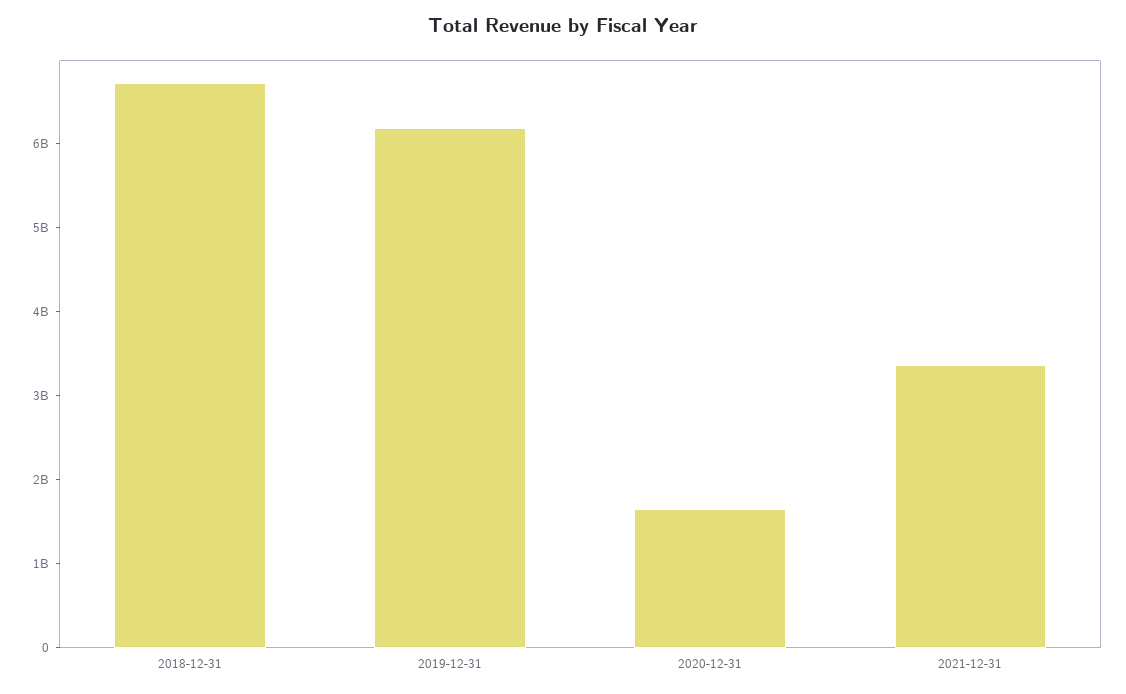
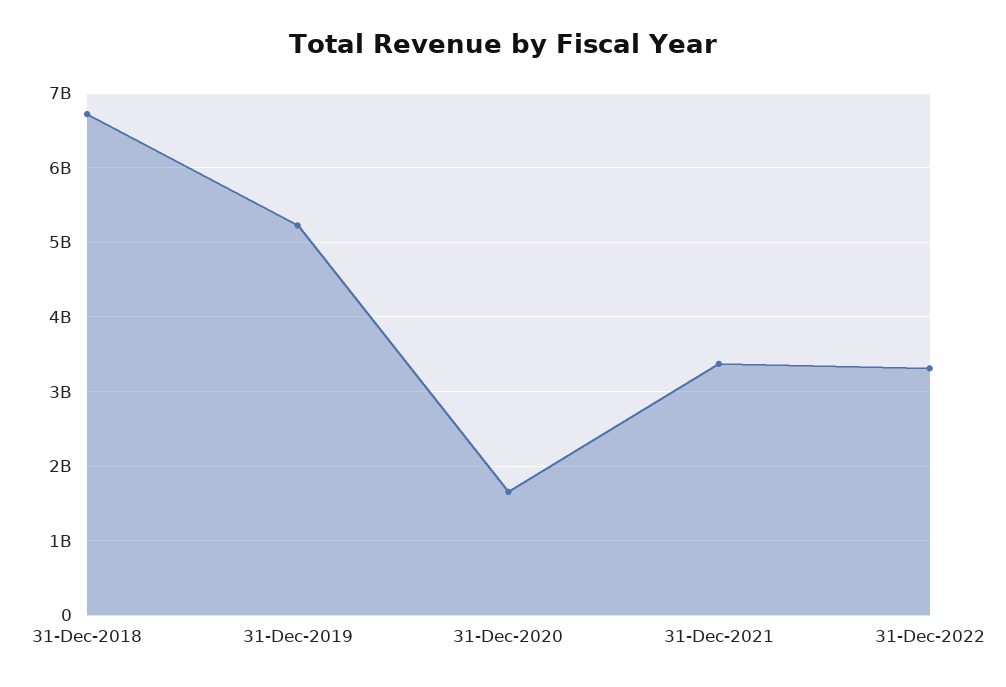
2019-12-31: 6200000000 -> 5200000000
31-Dec-2022: none -> 3300000000

